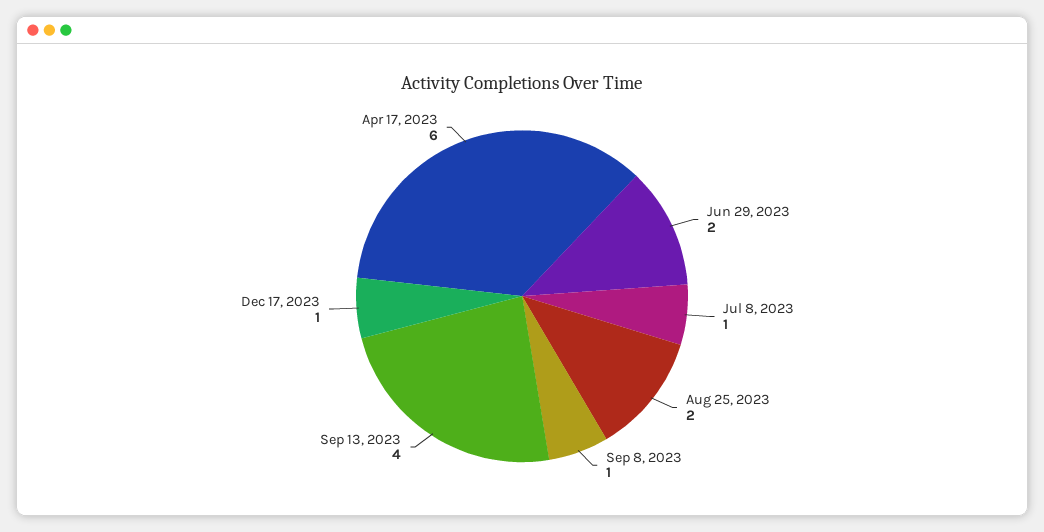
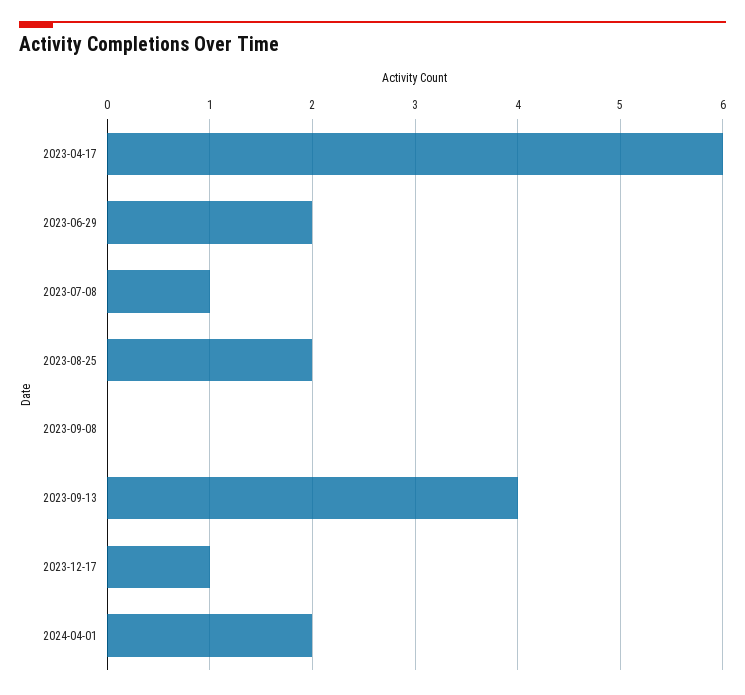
Sep 8, 2023: 1 -> 0
2024-04-01: none -> 2

